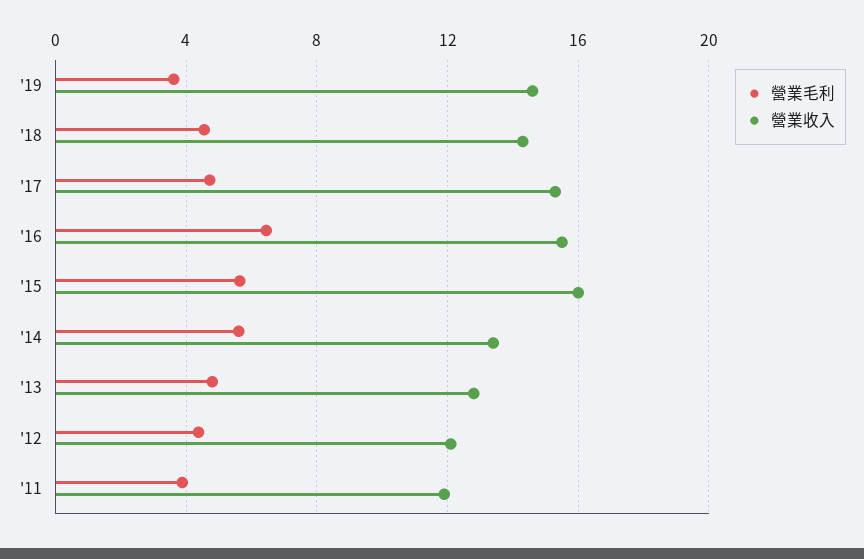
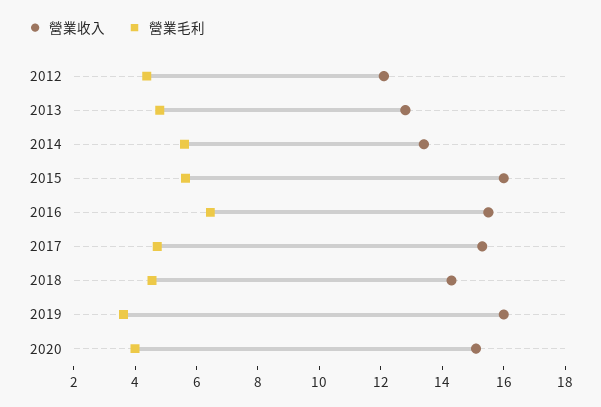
營業收入, '19: 14.5 -> 16
營業毛利, '11: 4 -> none
營業收入, '11: 12 -> none
營業收入, 2020: none -> 15
營業毛利, 2020: none -> 4

